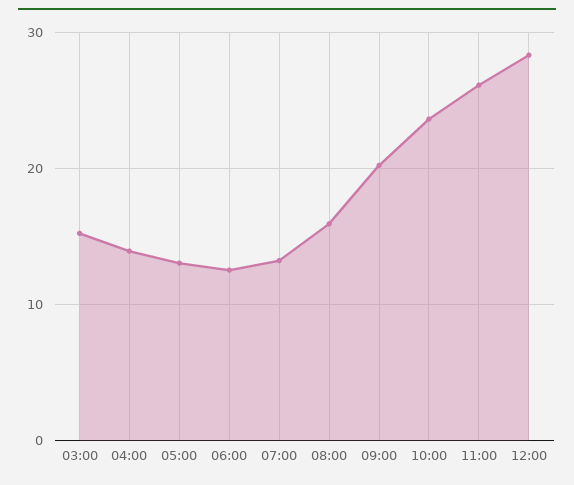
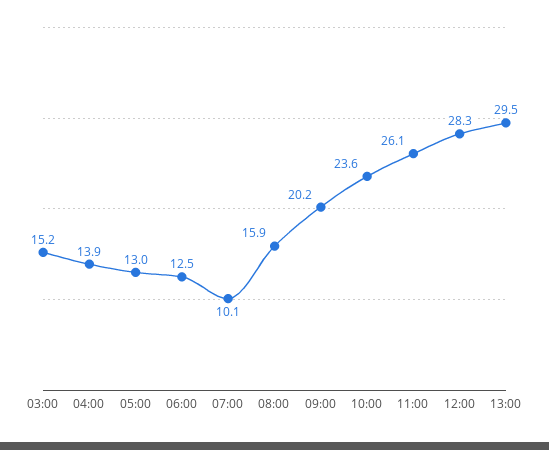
07:00: 13 -> 10.1
13:00: none -> 29.5

